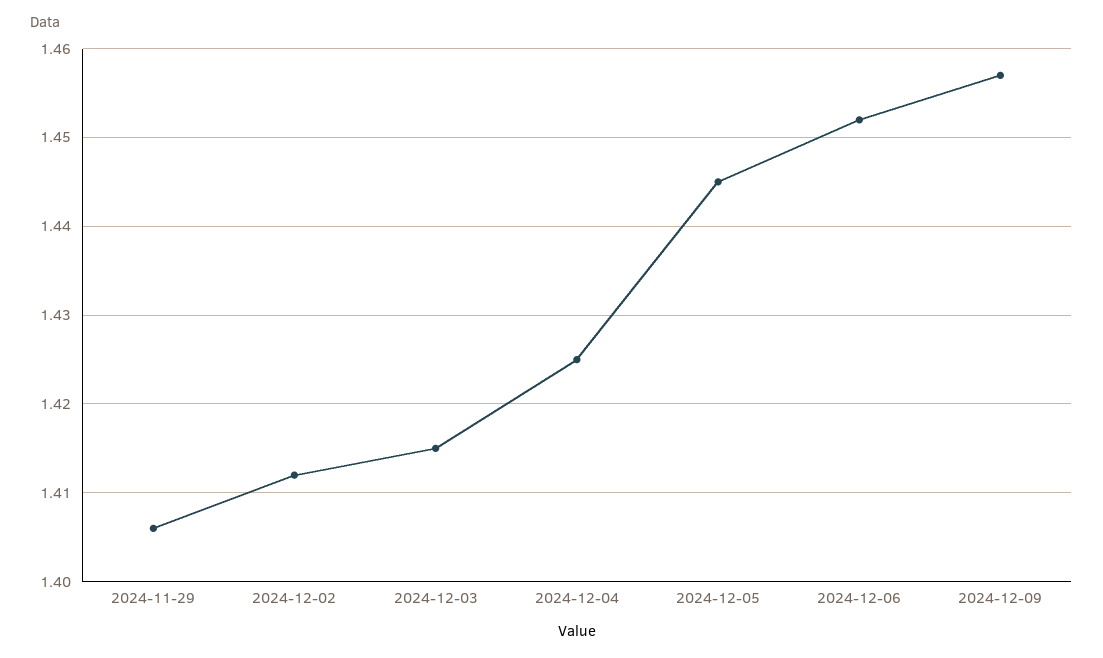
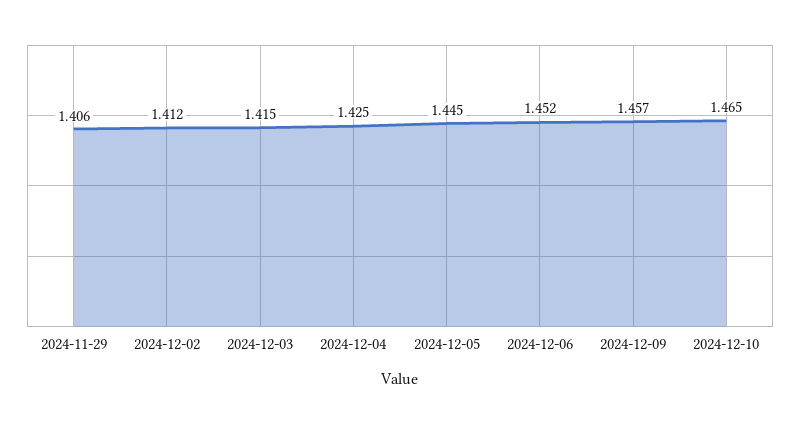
2024-12-10: none -> 1.465

